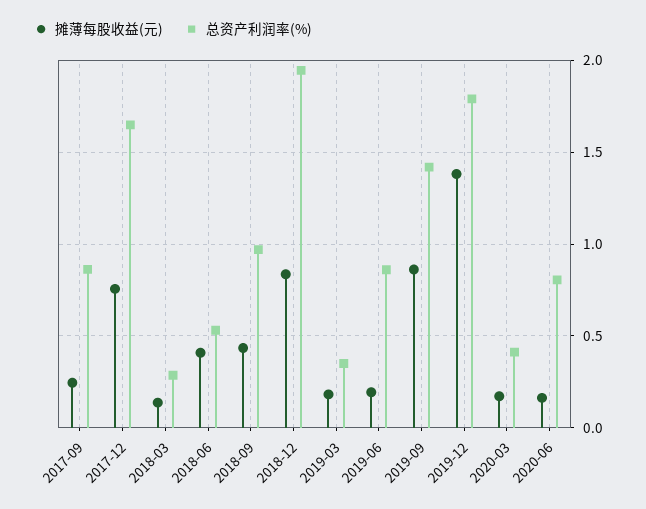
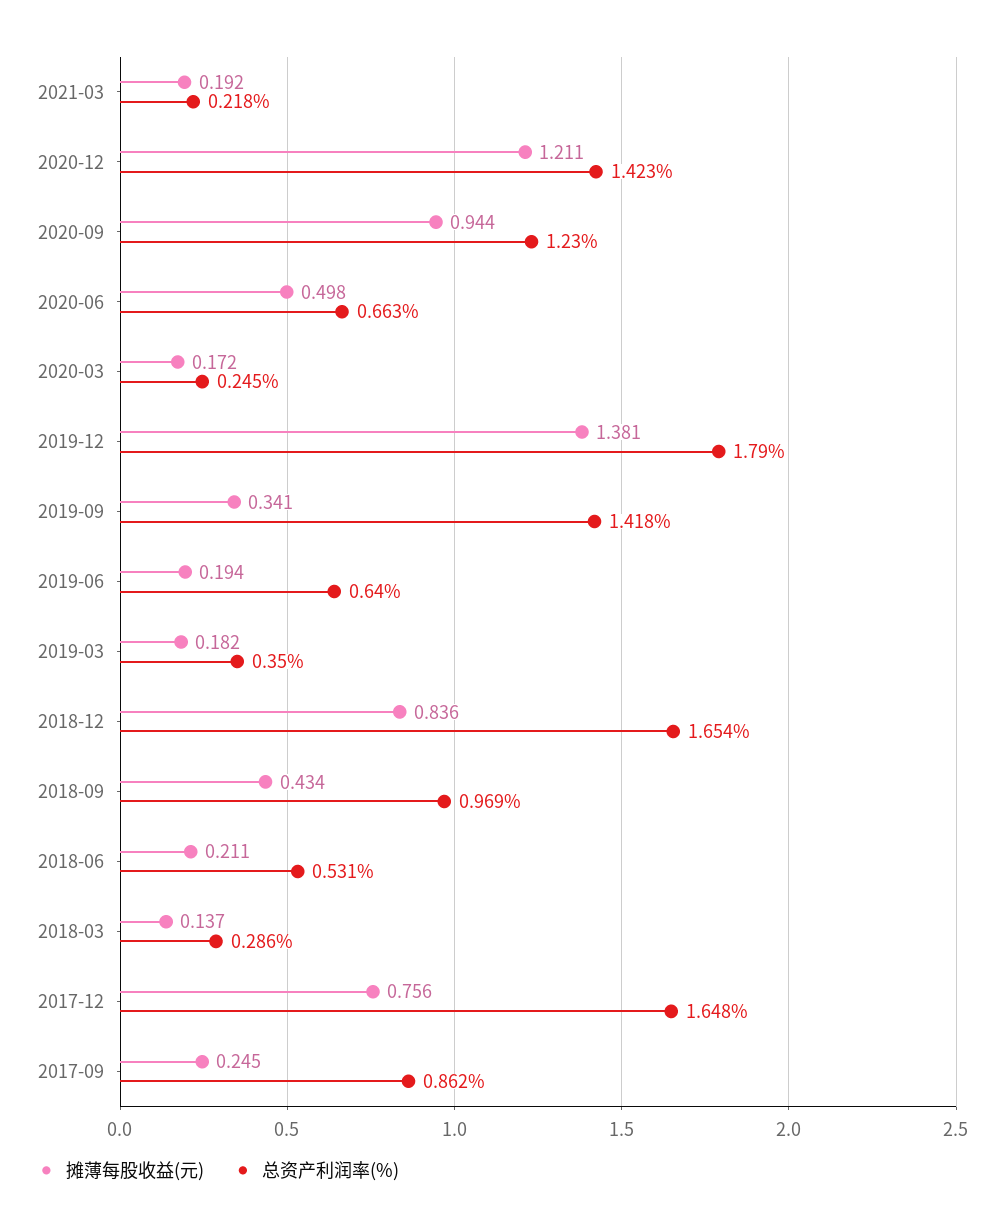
摊薄每股收益(元), 2018-06: 0.4 -> 0.211
总资产利润率(%), 2018-12: 1.95 -> 1.654
总资产利润率(%), 2019-06: 0.85 -> 0.64
摊薄每股收益(元), 2019-09: 0.85 -> 0.341
总资产利润率(%), 2020-03: 0.4 -> 0.245
摊薄每股收益(元), 2020-06: 0.15 -> 0.498
总资产利润率(%), 2020-06: 0.8 -> 0.663
摊薄每股收益(元), 2021-03: none -> 0.192
总资产利润率(%), 2021-03: none -> 0.218
摊薄每股收益(元), 2020-12: none -> 1.211
总资产利润率(%), 2020-12: none -> 1.423
摊薄每股收益(元), 2020-09: none -> 0.944
总资产利润率(%), 2020-09: none -> 1.23

